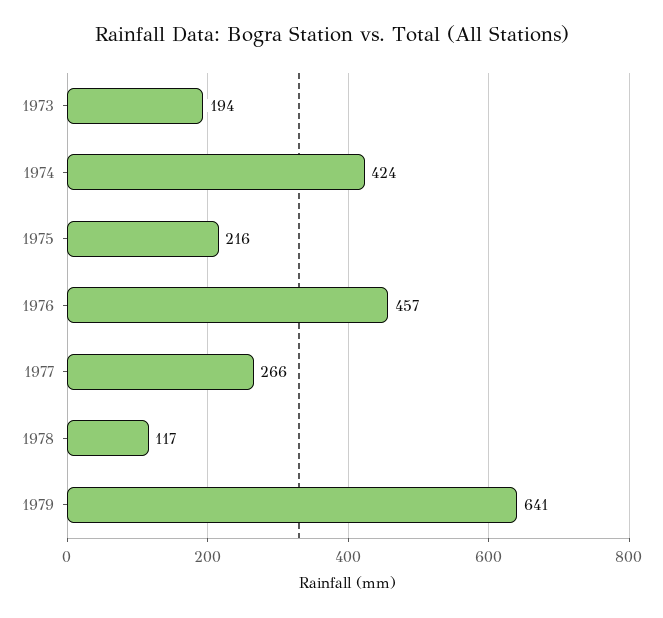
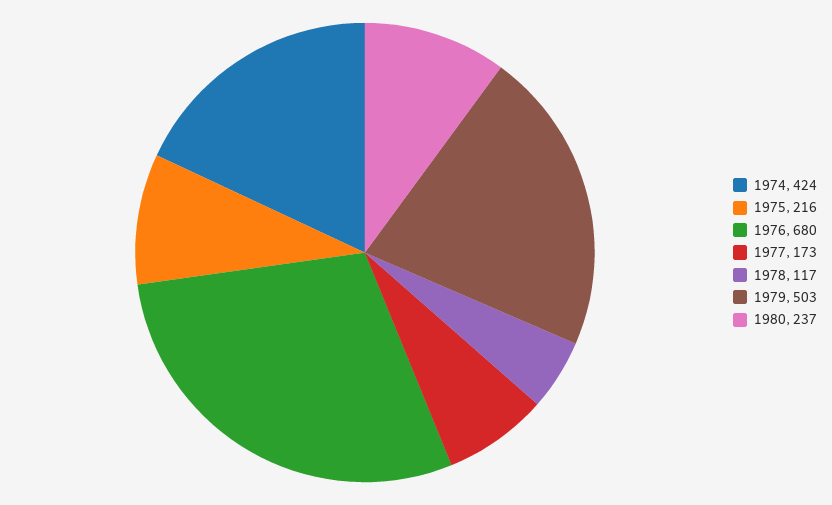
1973: 194 -> none
1976: 457 -> 680
1977: 266 -> 173
1979: 641 -> 503
1980: none -> 237

